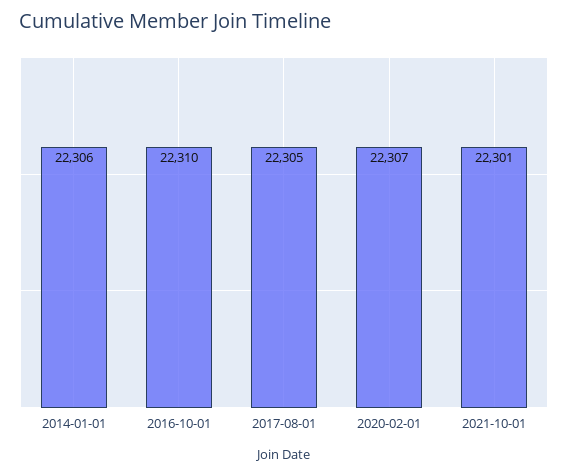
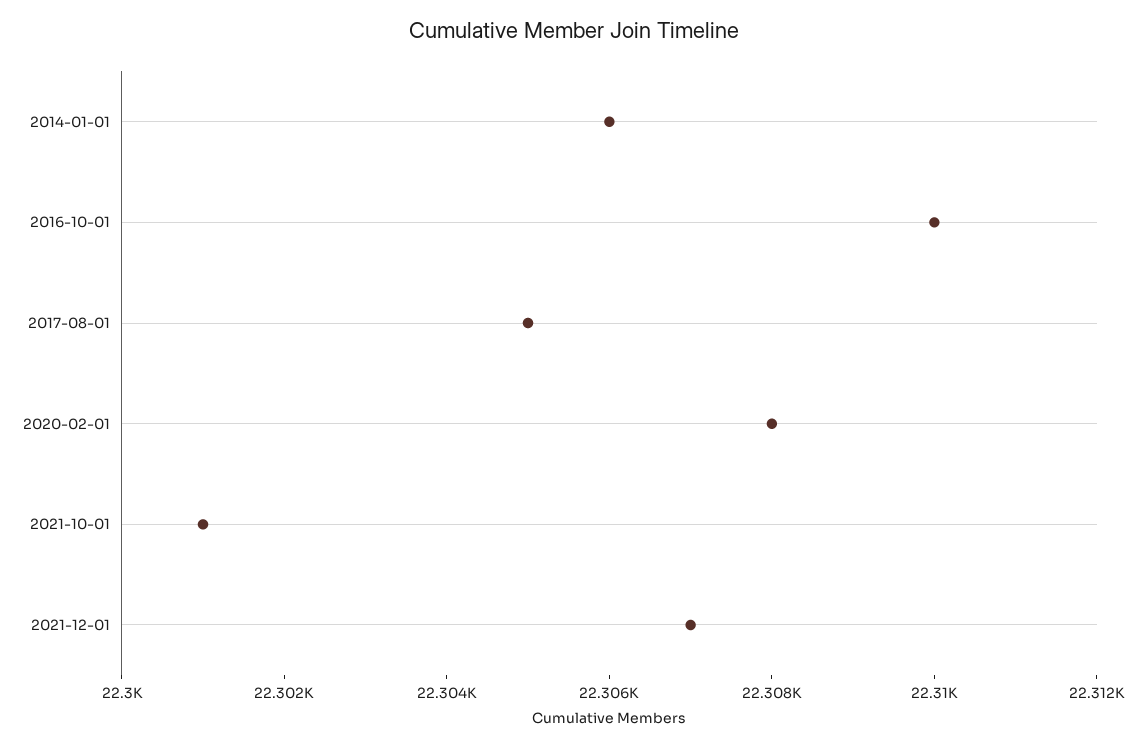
2020-02-01: 22307 -> 22308
2021-12-01: none -> 22307

